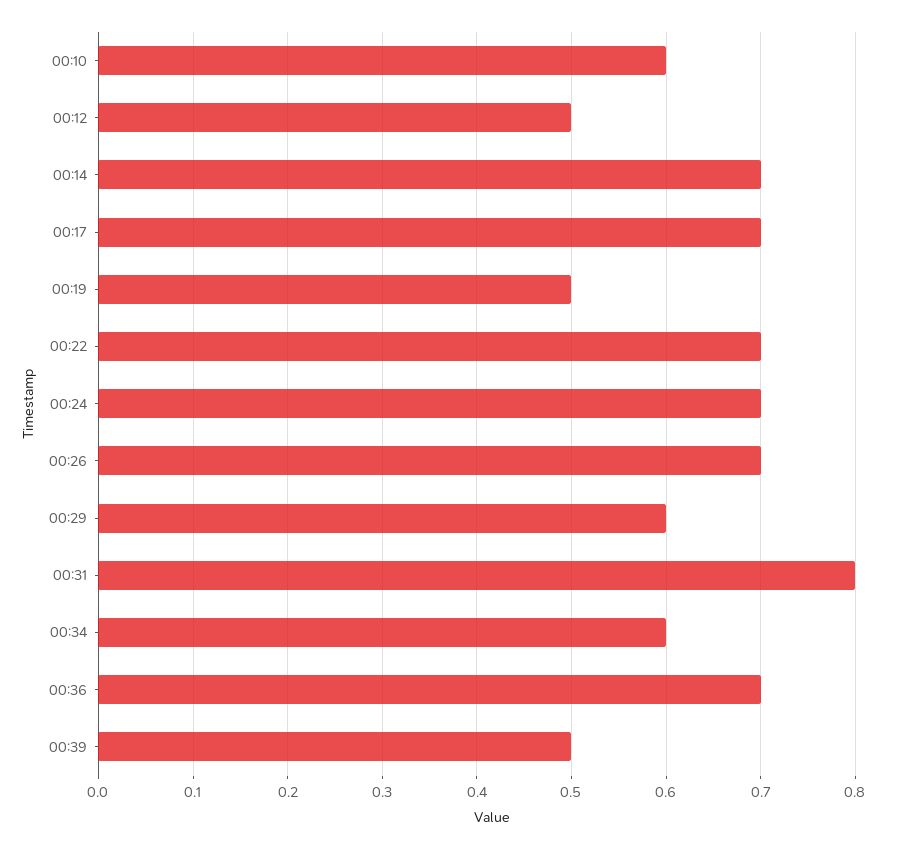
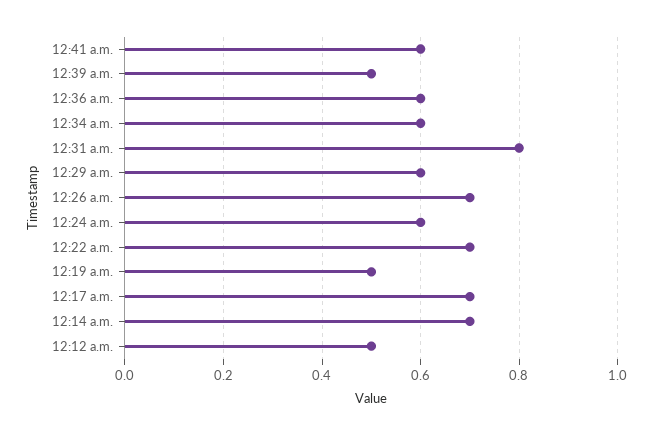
00:10: 0.6 -> none
00:24: 0.7 -> 0.6
00:36: 0.7 -> 0.6
12:41 a.m.: none -> 0.6

